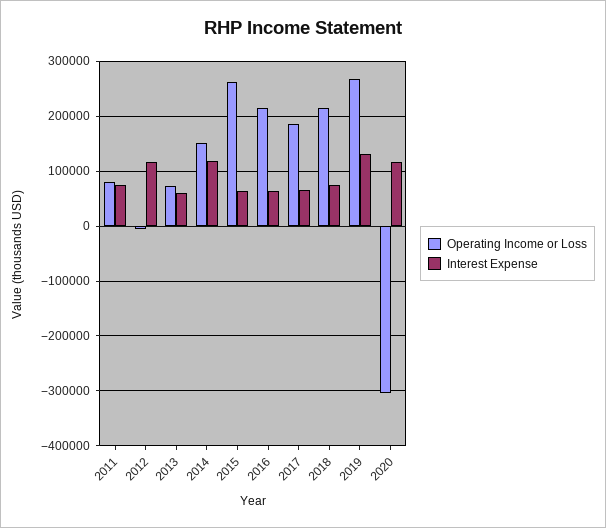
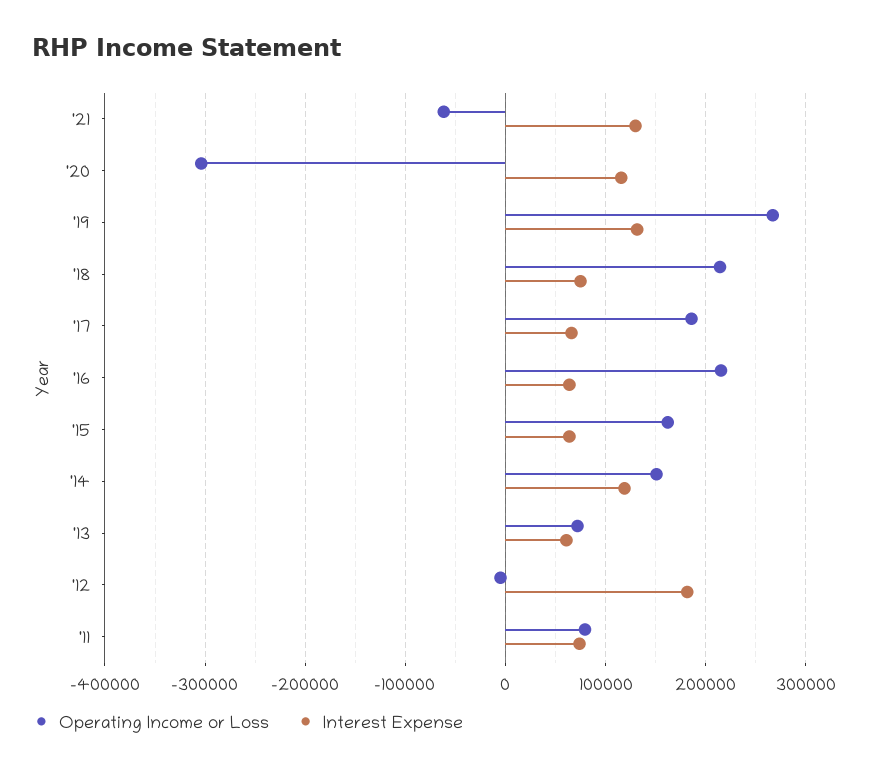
Interest Expense, 2012: 120000 -> 180000
Operating Income or Loss, 2015: 260000 -> 160000
Operating Income or Loss, '21: none -> -60000
Interest Expense, '21: none -> 130000

